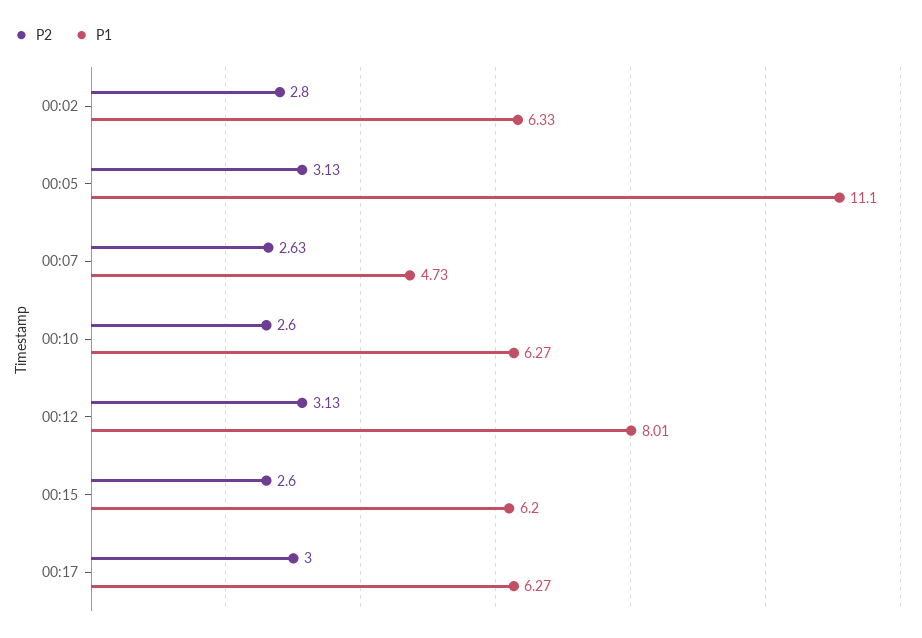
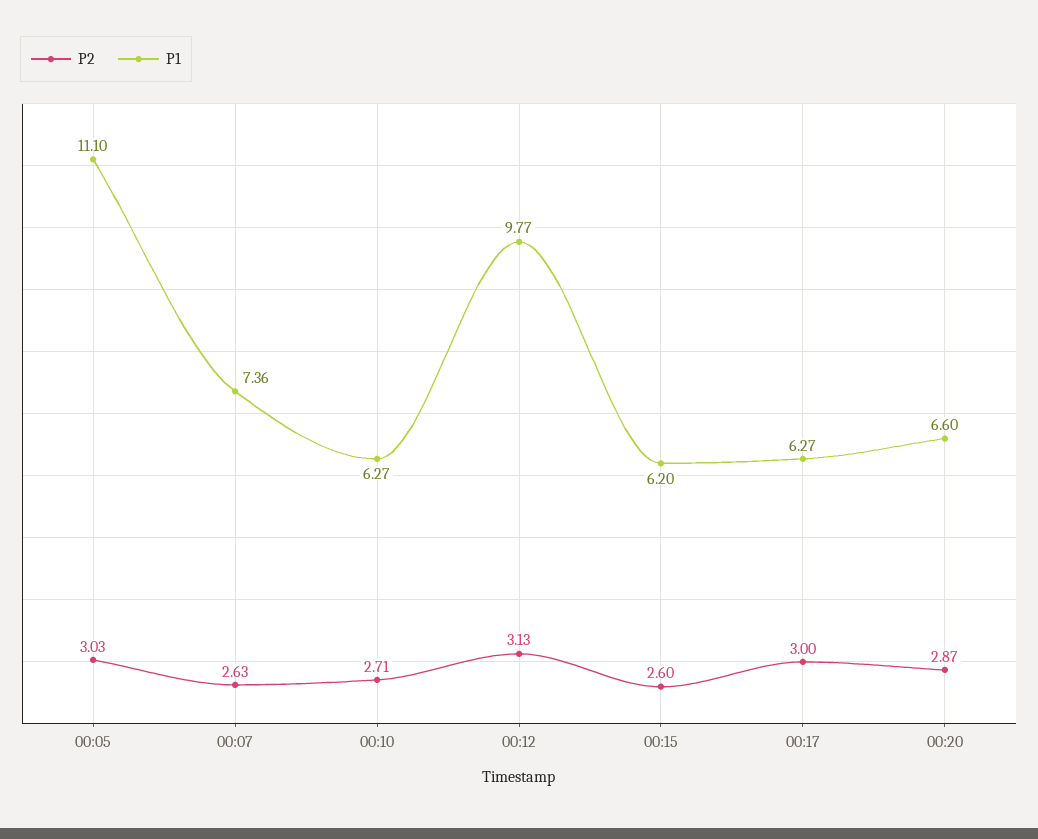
P2, 00:02: 2.8 -> none
P1, 00:02: 6.33 -> none
P2, 00:05: 3.13 -> 3.03
P1, 00:07: 4.73 -> 7.36
P2, 00:10: 2.6 -> 2.71
P1, 00:12: 8.01 -> 9.77
P2, 00:20: none -> 2.87
P1, 00:20: none -> 6.6

